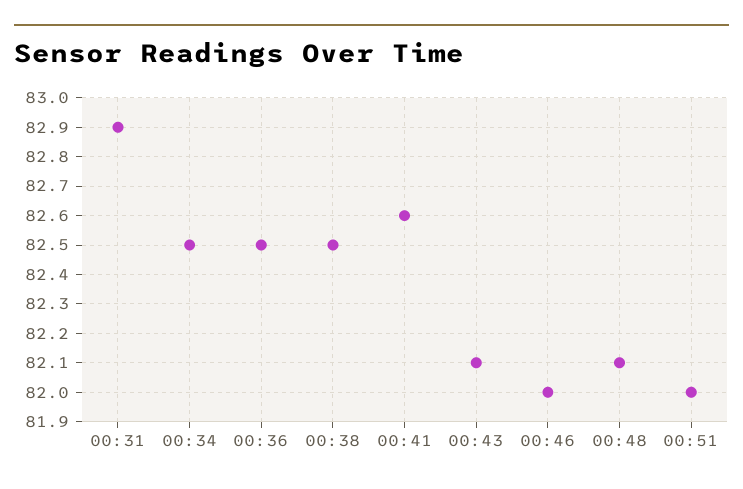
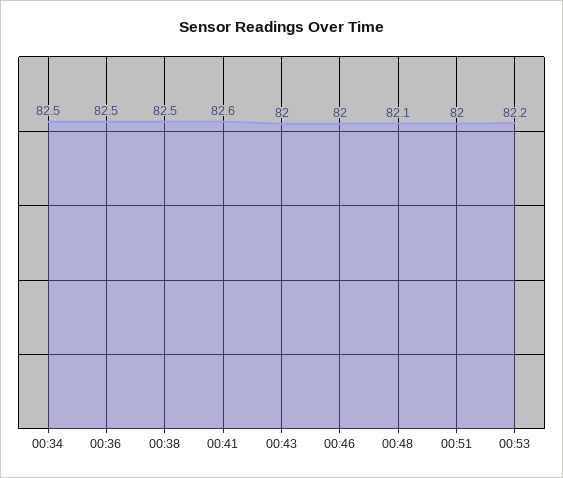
00:31: 82.9 -> none
00:43: 82.1 -> 82
00:53: none -> 82.2

